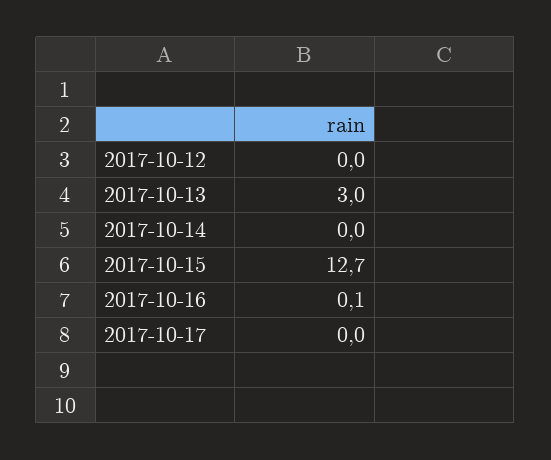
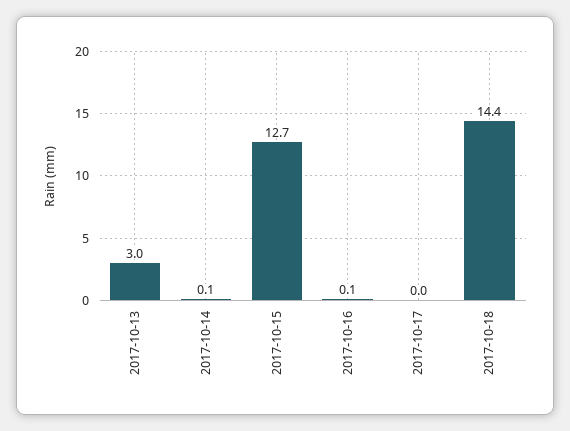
2017-10-12: 0 -> none
2017-10-14: 0 -> 0.1
2017-10-18: none -> 14.4

